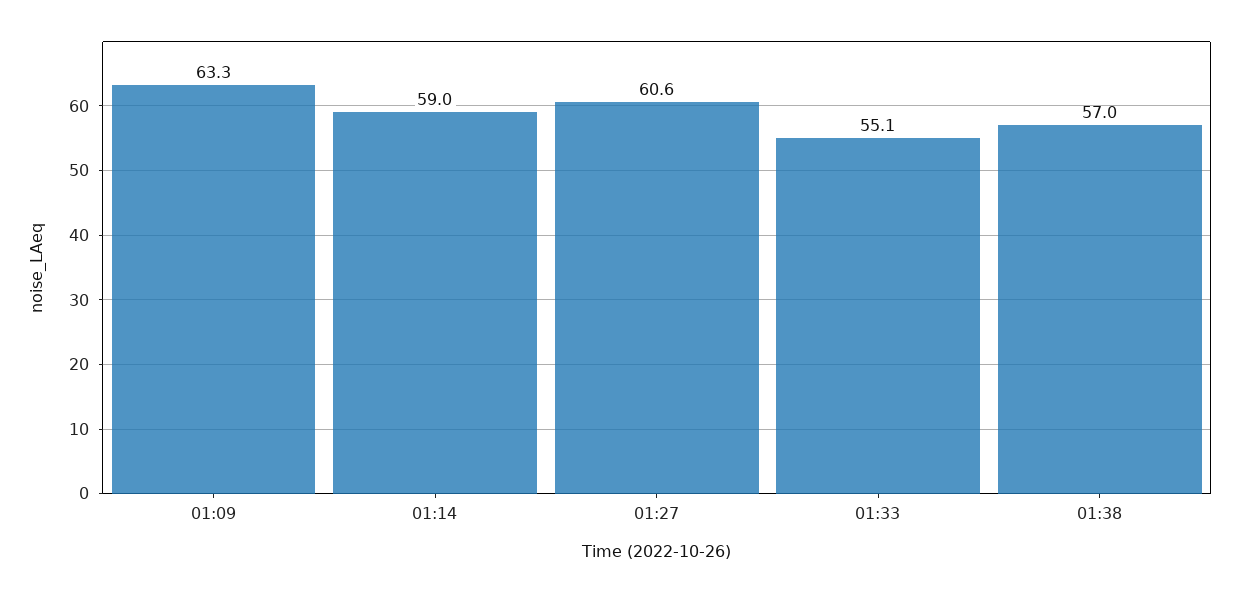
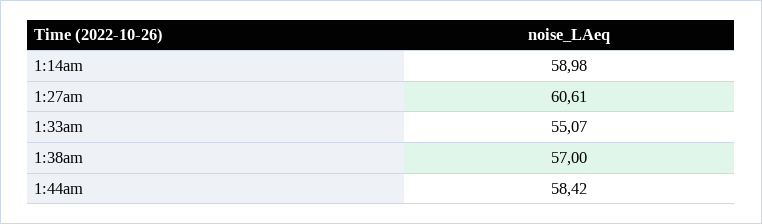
01:09: 63.3 -> none
1:44am: none -> 58.42

